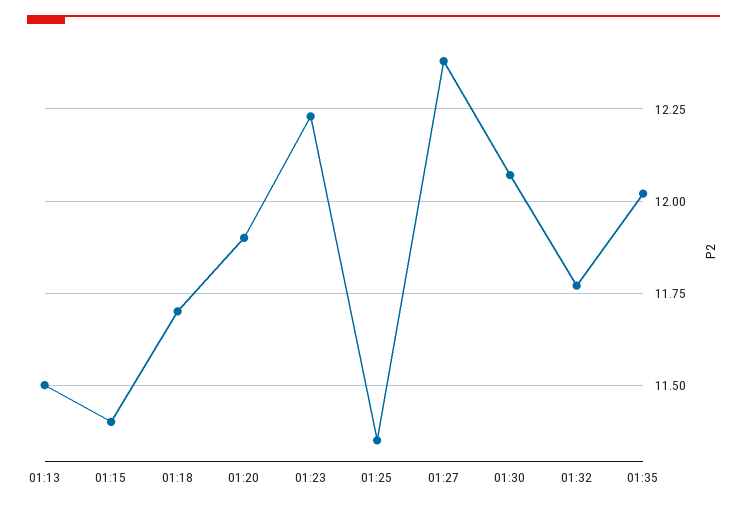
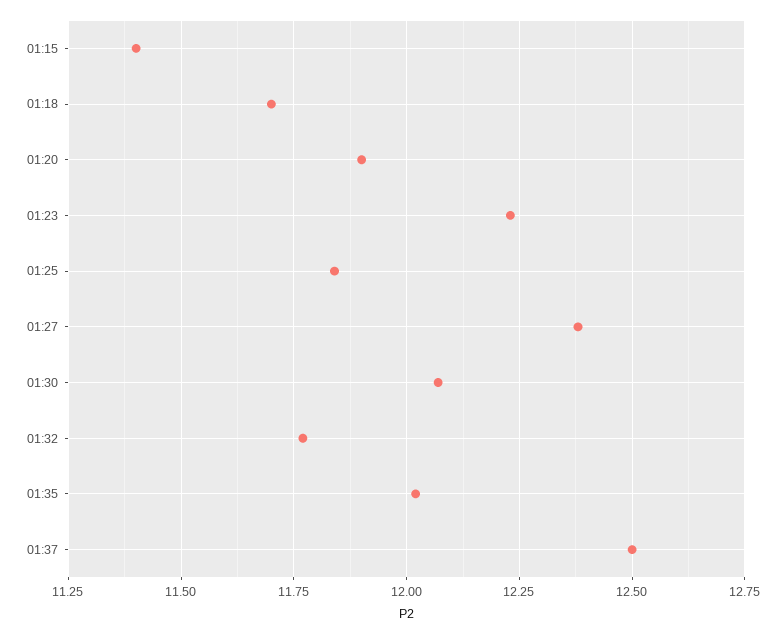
01:13: 11.5 -> none
01:25: 11.35 -> 11.85
01:37: none -> 12.5

